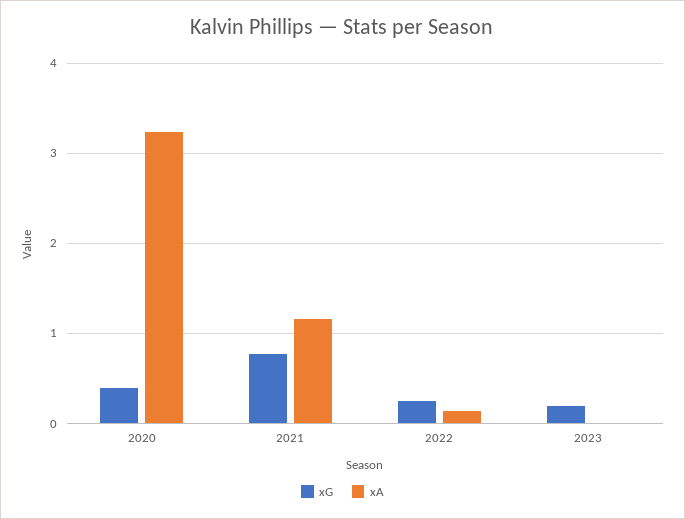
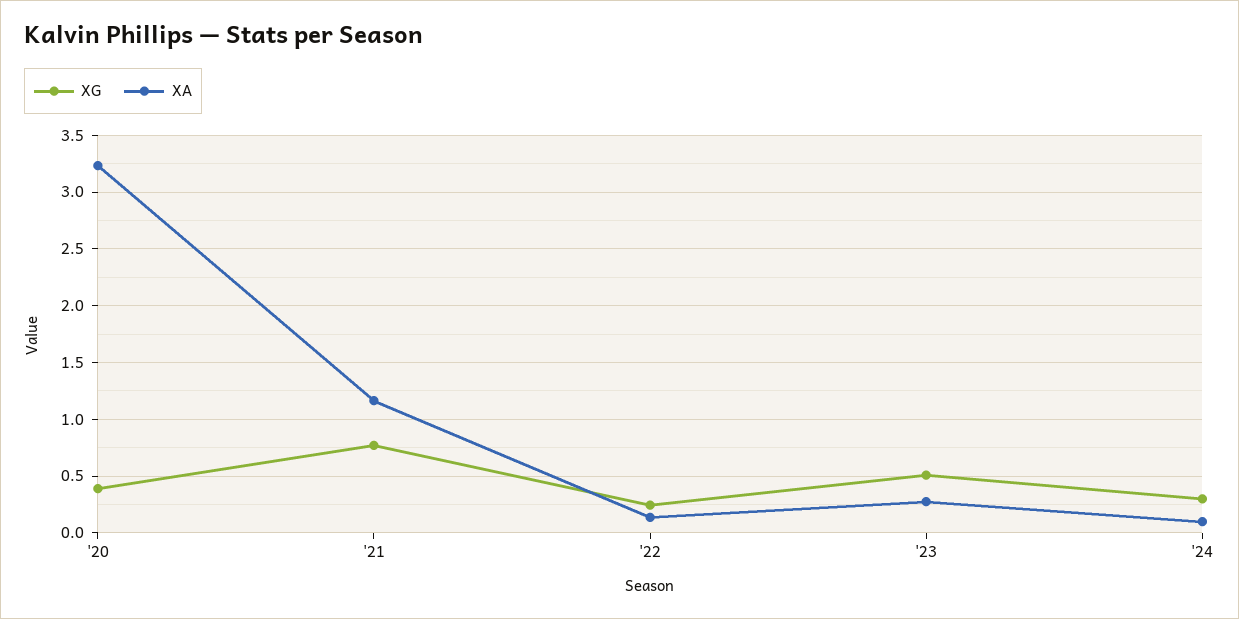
xG, 2023: 0.2 -> 0.5
xA, 2023: 0 -> 0.3
xG, '24: none -> 0.3
xA, '24: none -> 0.1

